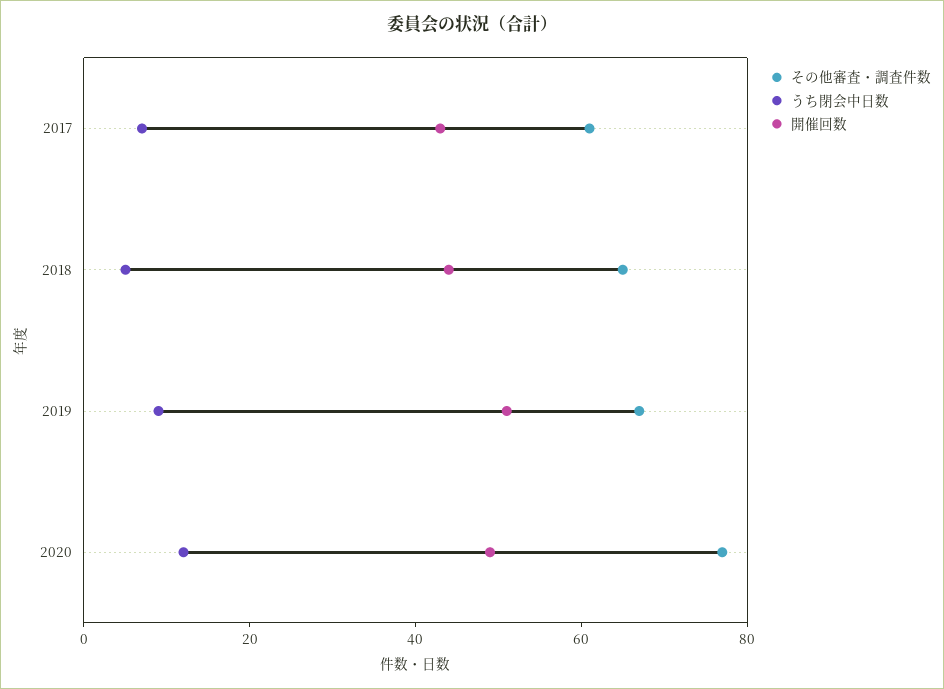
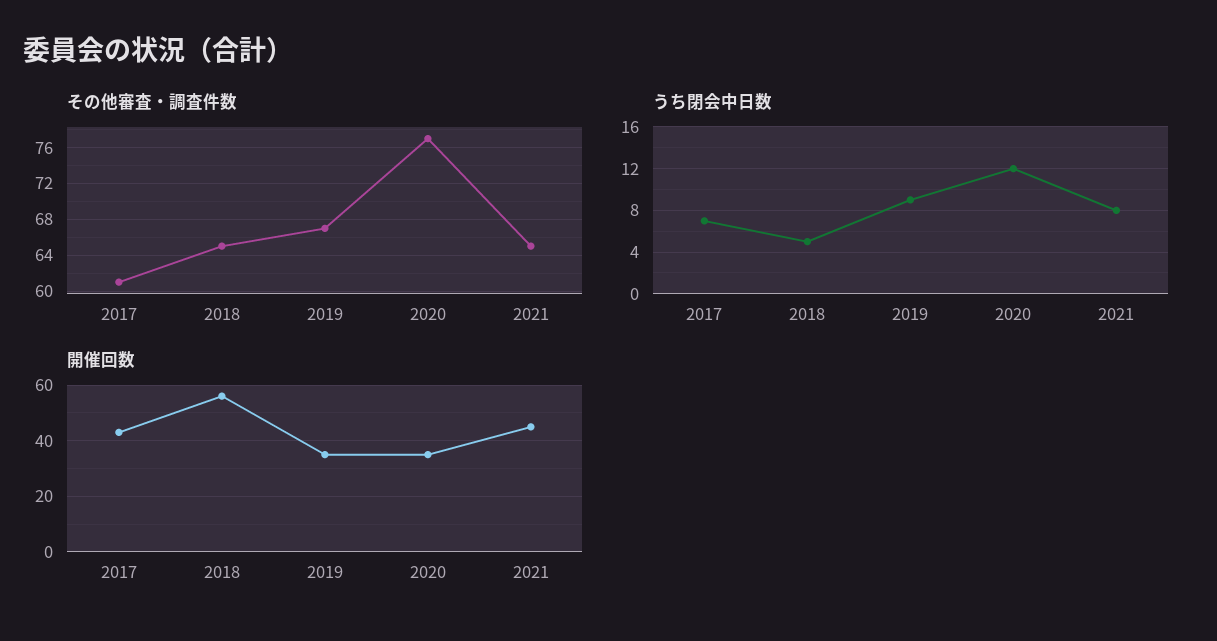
開催回数, 2018: 45 -> 55
開催回数, 2019: 50 -> 35
開催回数, 2020: 50 -> 35
その他審査・調査件数, 2021: none -> 65
うち閉会中日数, 2021: none -> 8
開催回数, 2021: none -> 45

